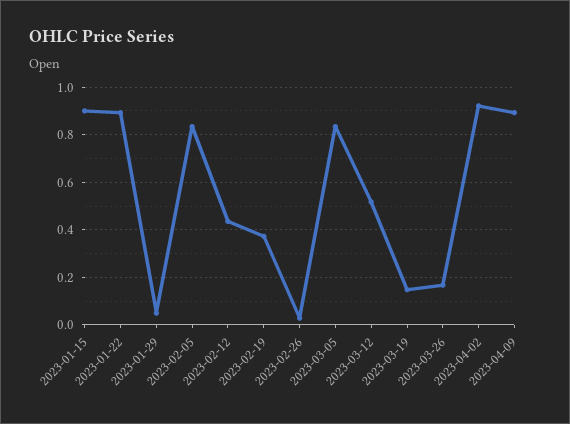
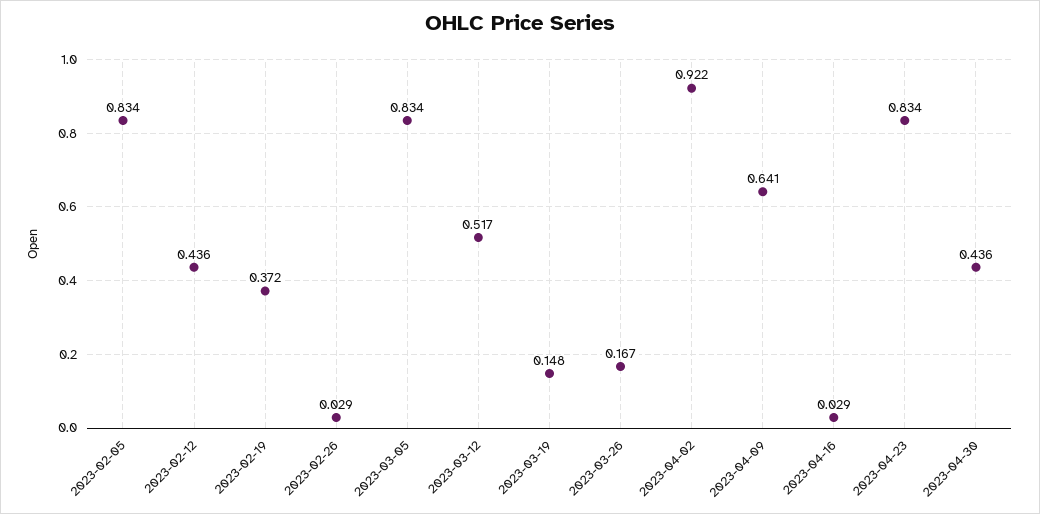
2023-01-15: 0.9 -> none
2023-01-22: 0.9 -> none
2023-01-29: 0.05 -> none
2023-04-09: 0.9 -> 0.641
2023-04-16: none -> 0.029
2023-04-23: none -> 0.834
2023-04-30: none -> 0.436

